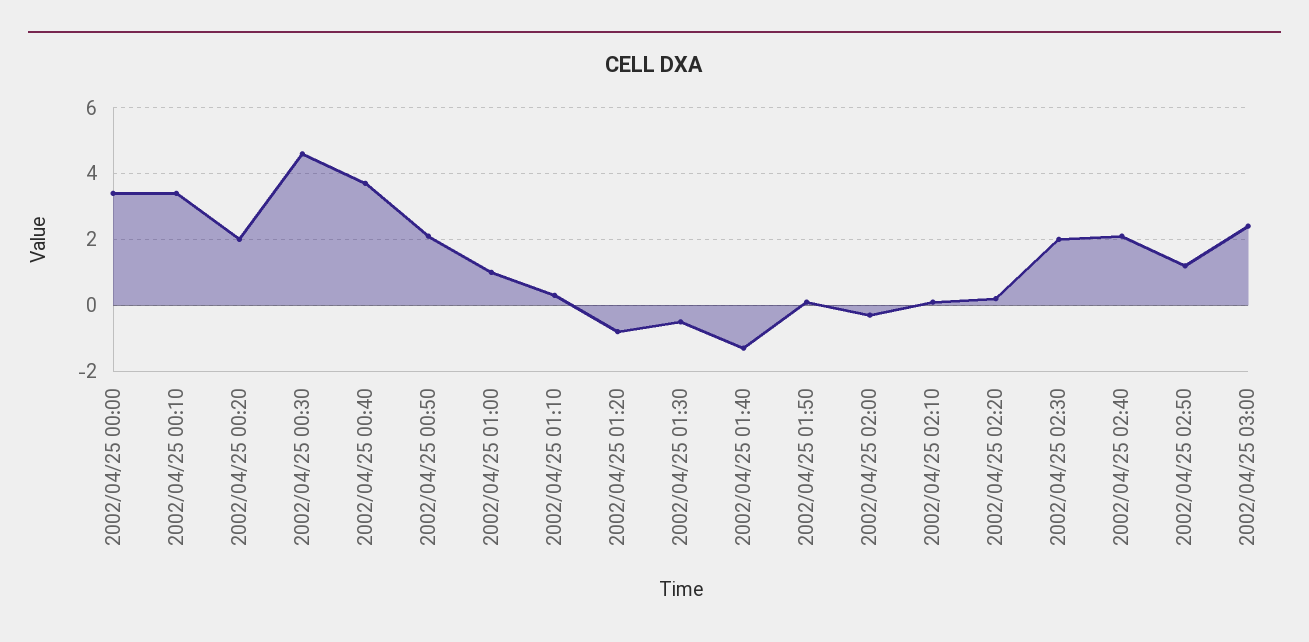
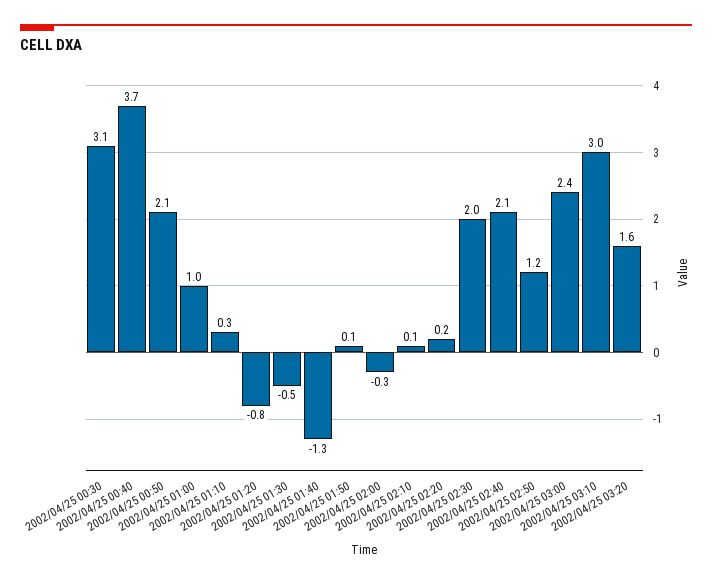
2002/04/25 00:00: 3.5 -> none
2002/04/25 00:10: 3.5 -> none
2002/04/25 00:20: 2 -> none
2002/04/25 00:30: 4.5 -> 3.1
2002/04/25 03:10: none -> 3
2002/04/25 03:20: none -> 1.6

